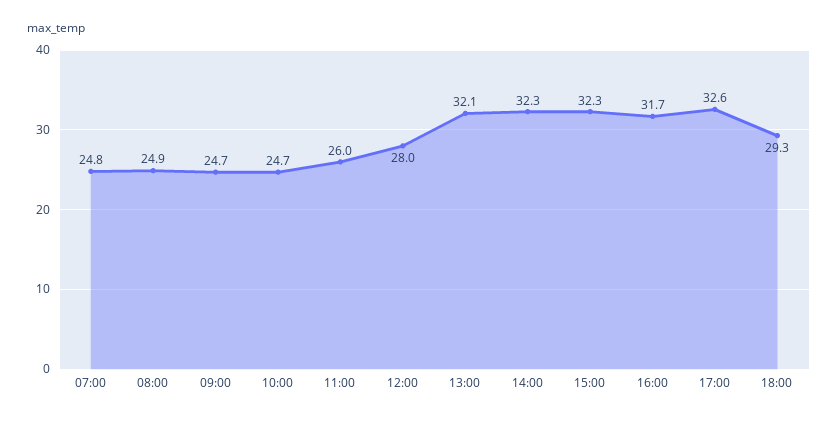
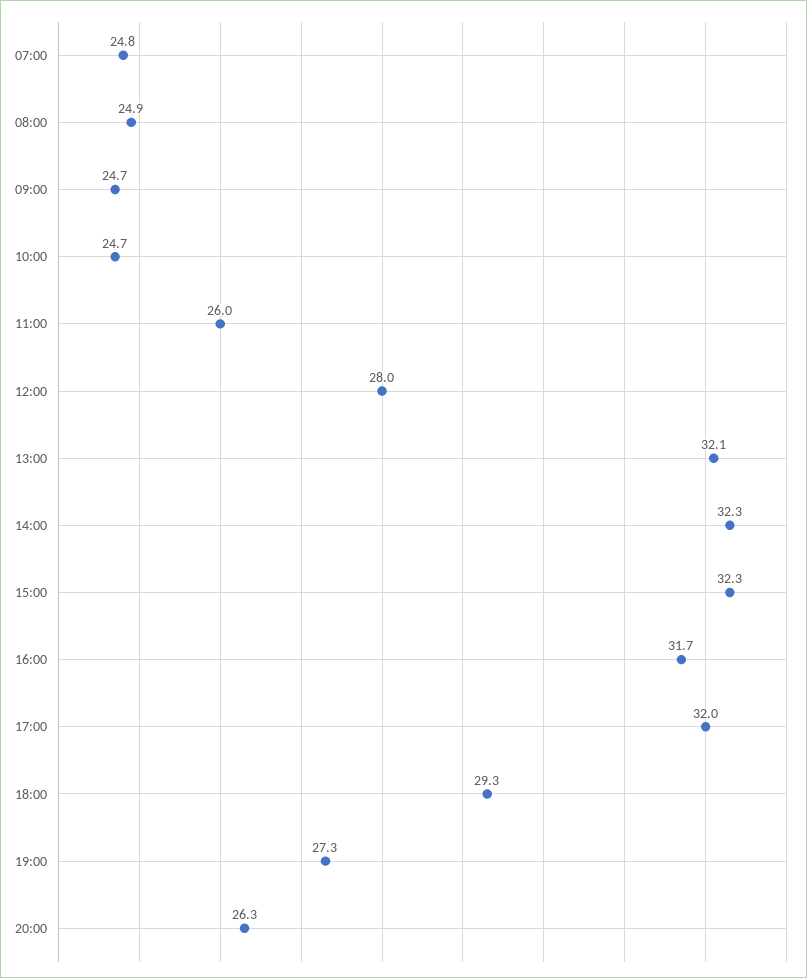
17:00: 32.6 -> 32
19:00: none -> 27.3
20:00: none -> 26.3

